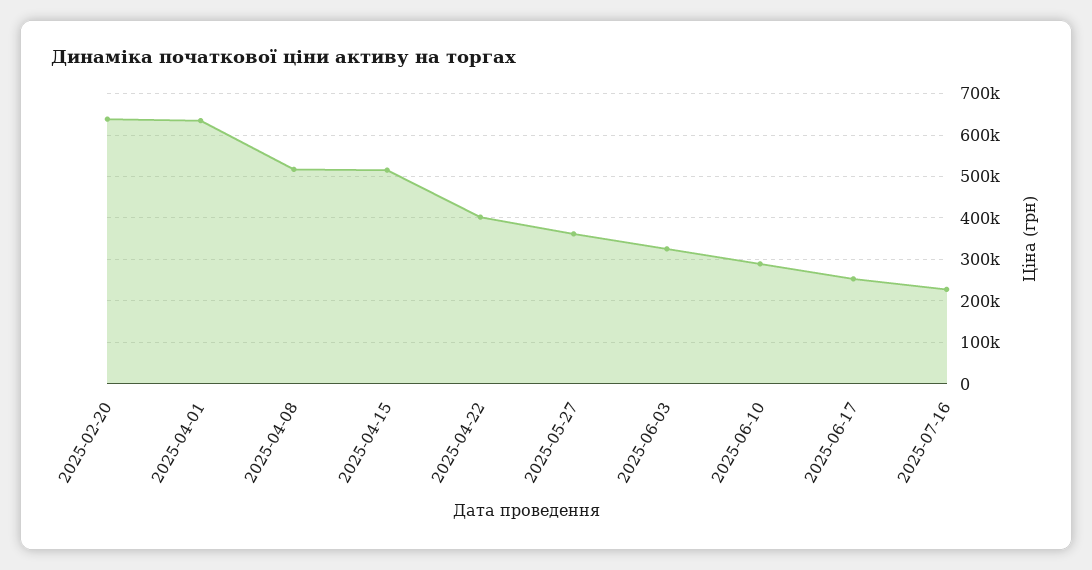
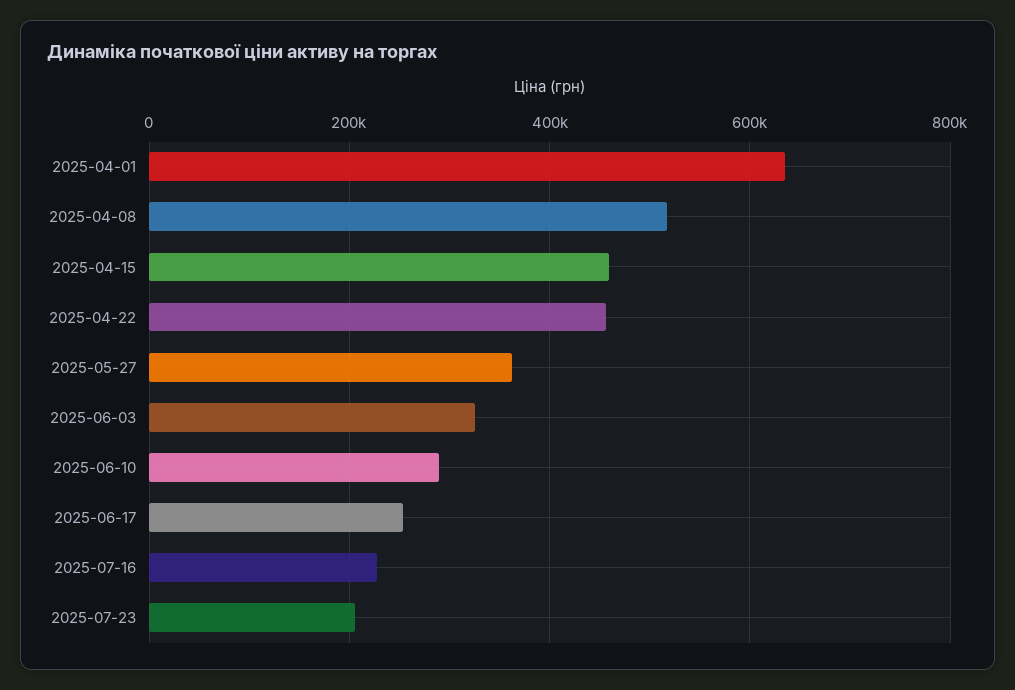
2025-02-20: 640000 -> none
2025-04-15: 520000 -> 460000
2025-04-22: 400000 -> 460000
2025-07-23: none -> 200000

